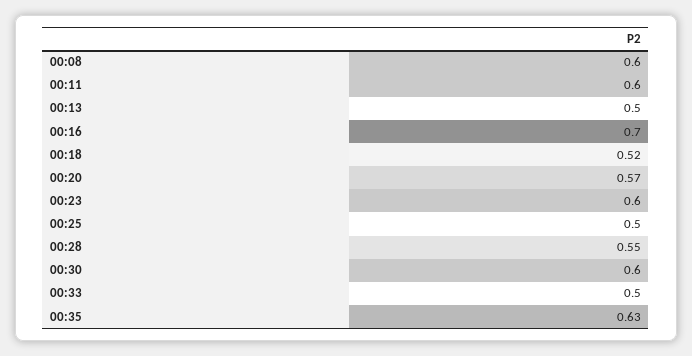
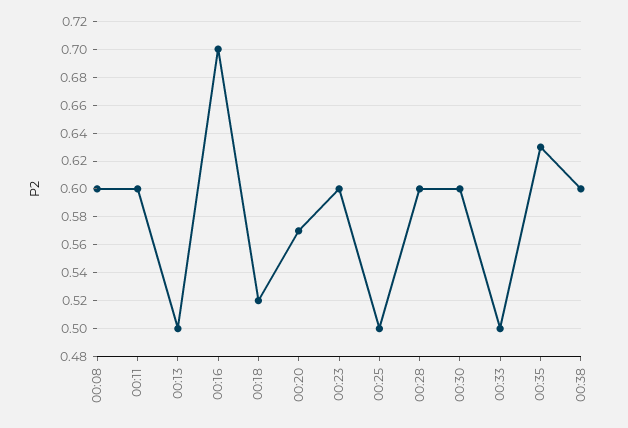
00:28: 0.55 -> 0.6
00:38: none -> 0.6

